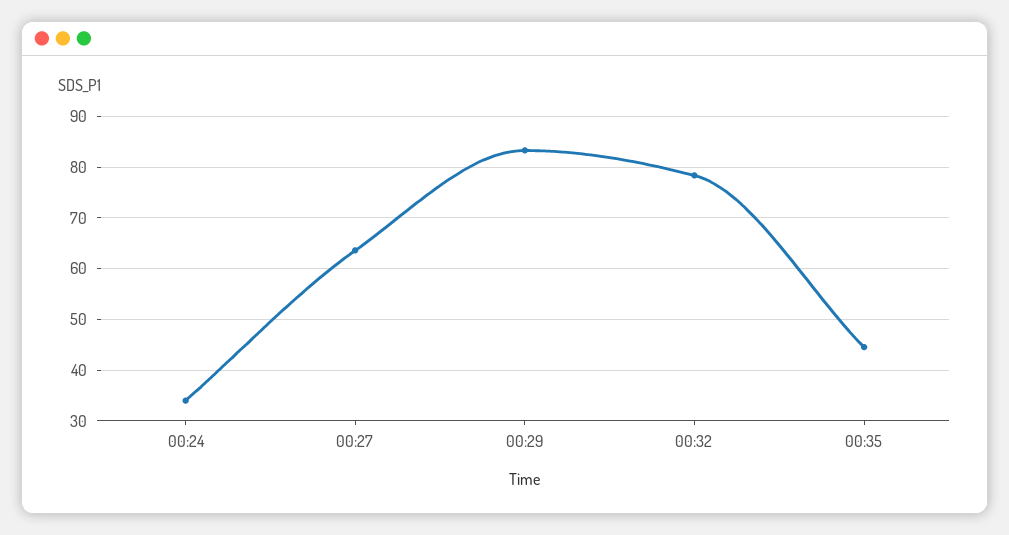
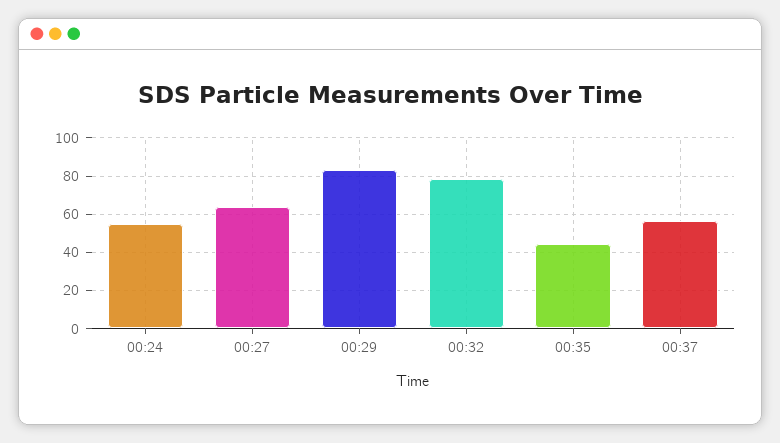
00:24: 34 -> 55
00:37: none -> 55

